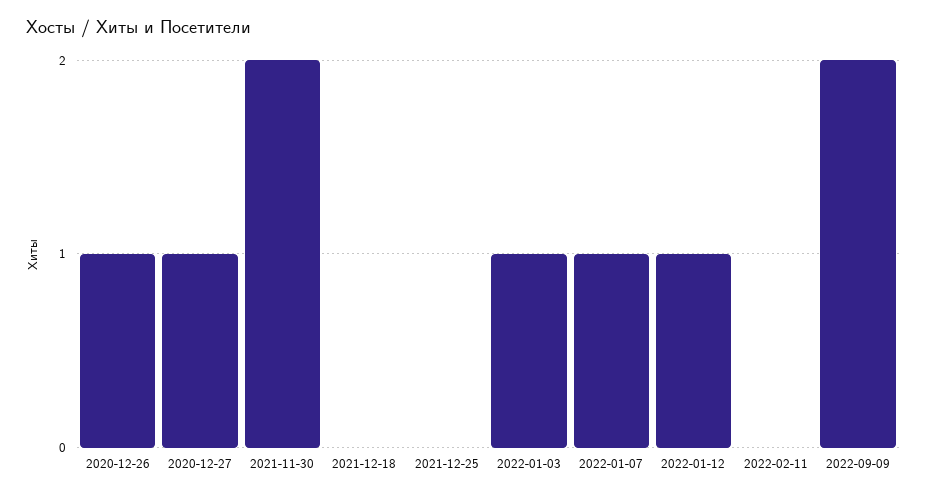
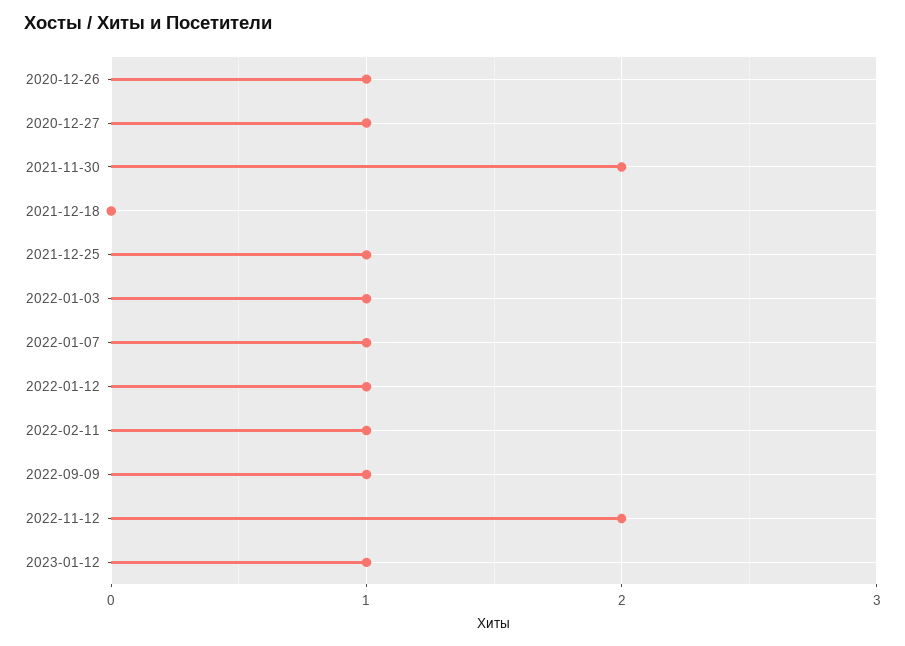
2021-12-25: 0 -> 1
2022-02-11: 0 -> 1
2022-09-09: 2 -> 1
2022-11-12: none -> 2
2023-01-12: none -> 1

